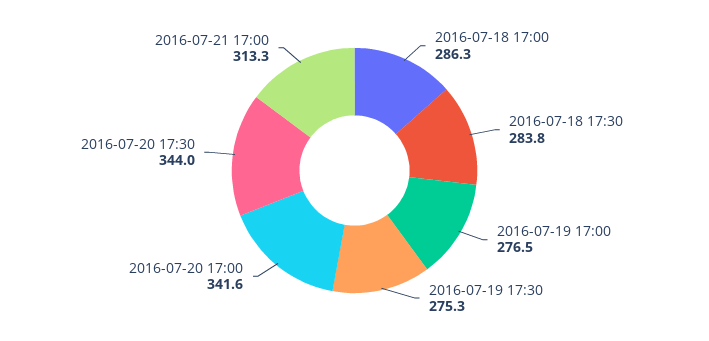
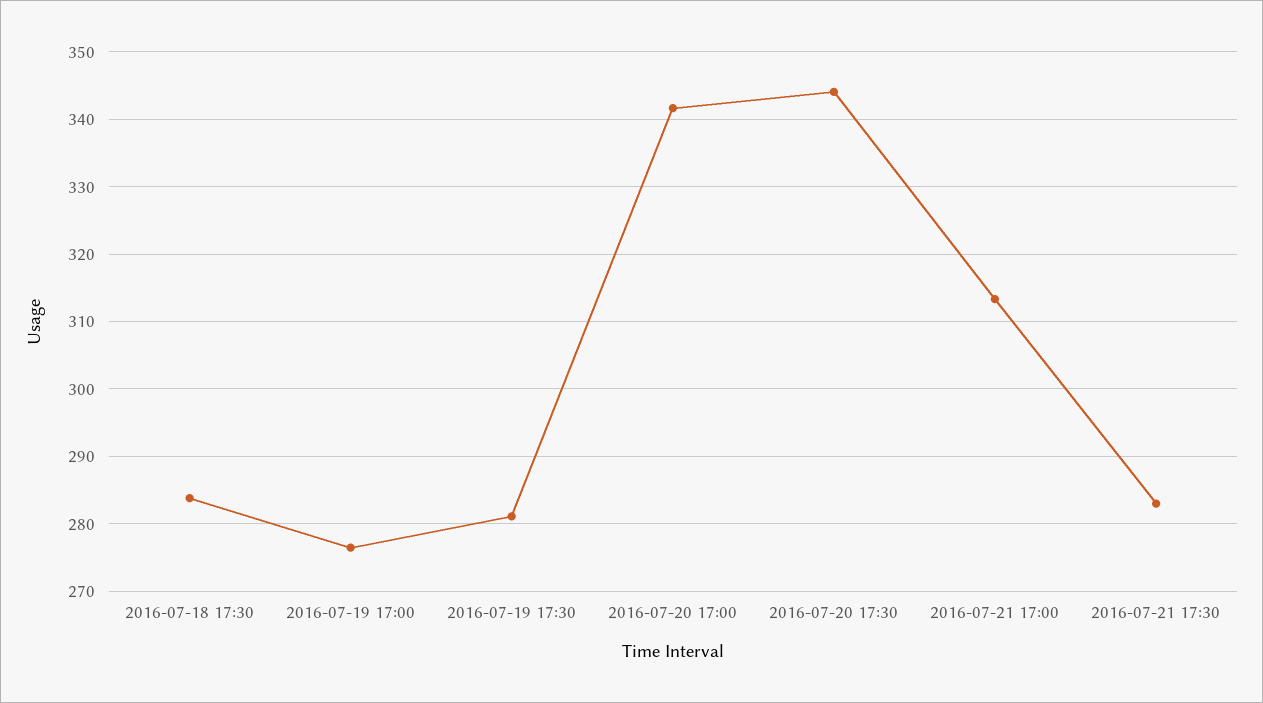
2016-07-18 17:00: 286.3 -> none
2016-07-19 17:30: 275.3 -> 281
2016-07-21 17:30: none -> 283

